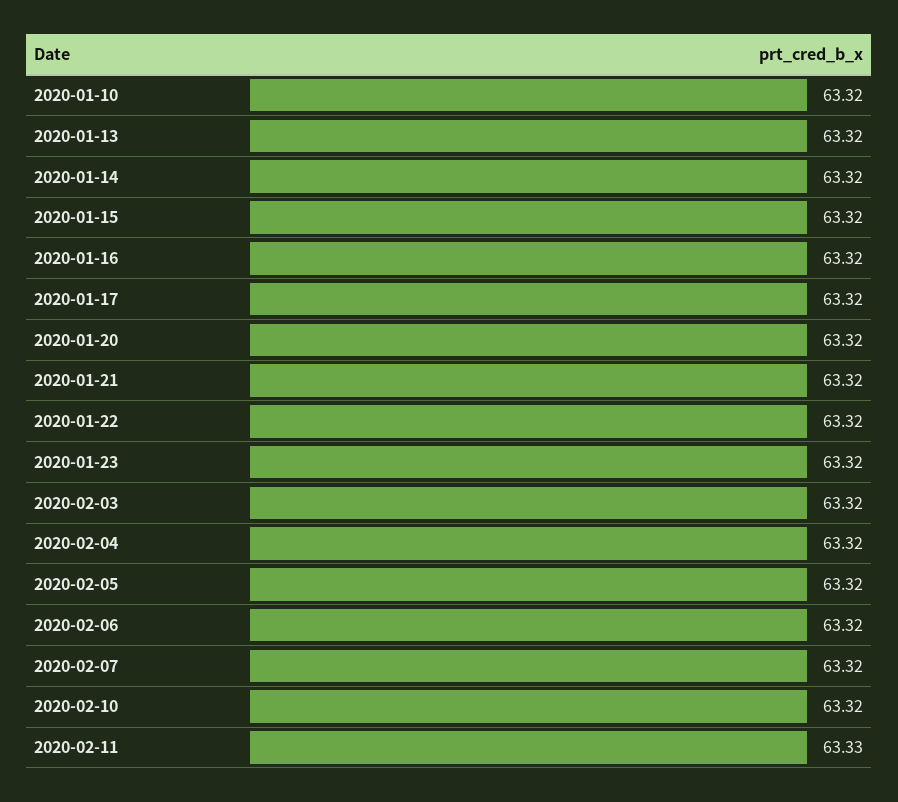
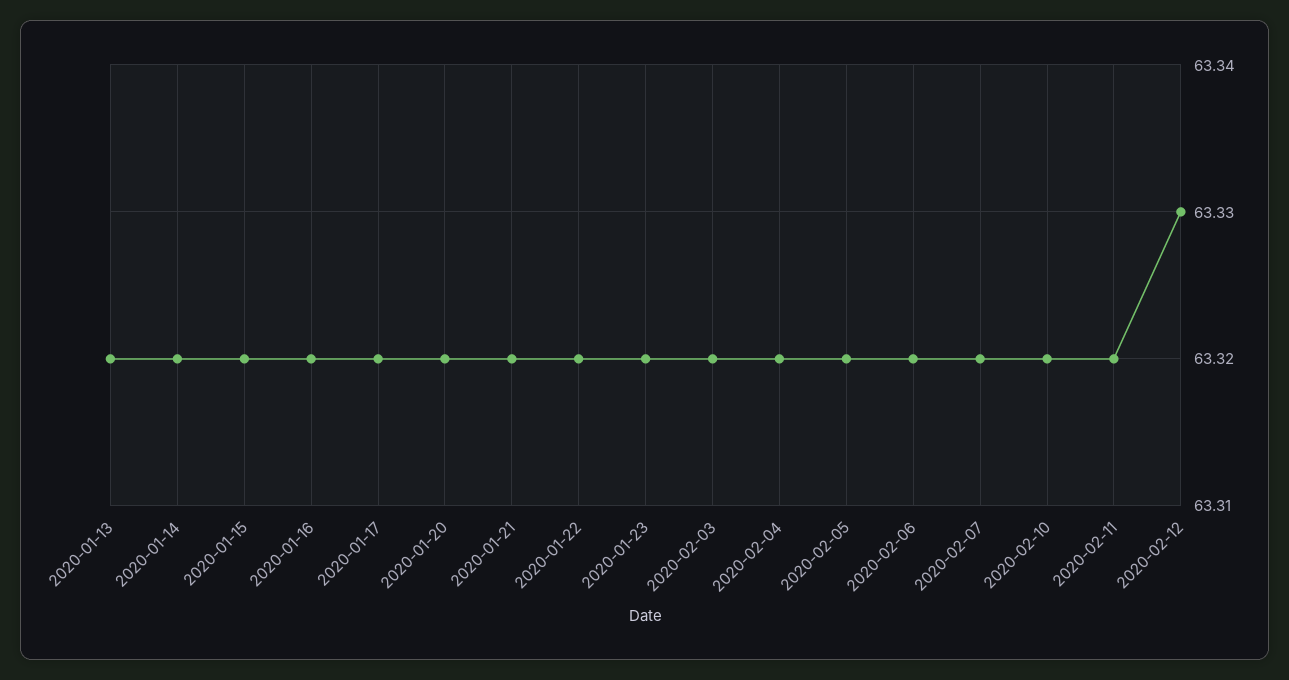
2020-01-10: 63.32 -> none
2020-02-11: 63.33 -> 63.32
2020-02-12: none -> 63.33

